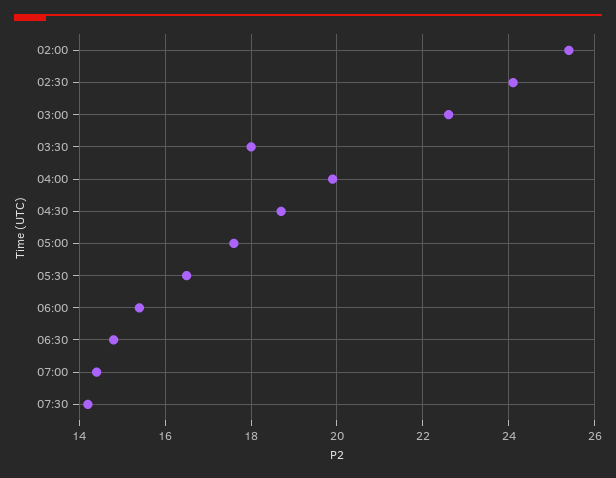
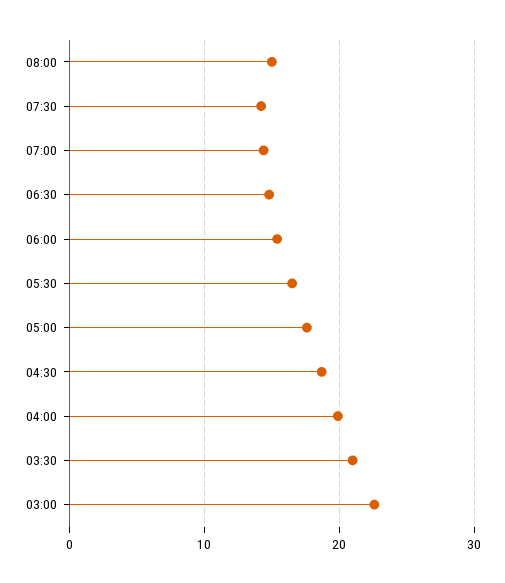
02:00: 25.5 -> none
02:30: 24 -> none
03:30: 18 -> 21
08:00: none -> 15

